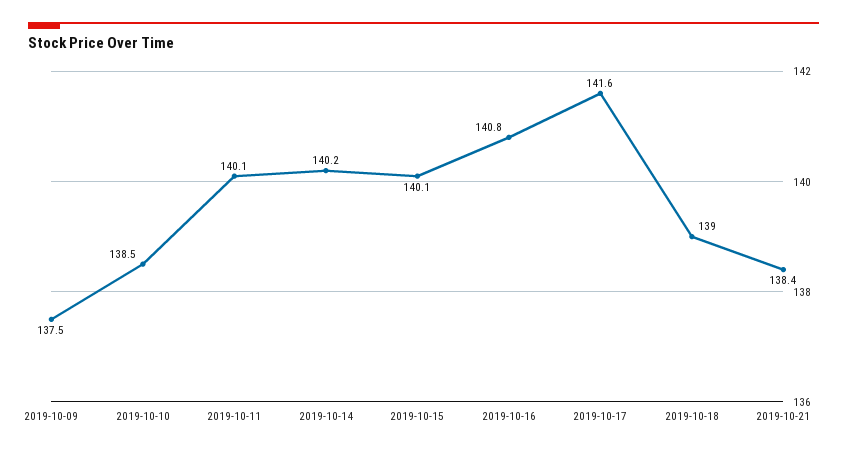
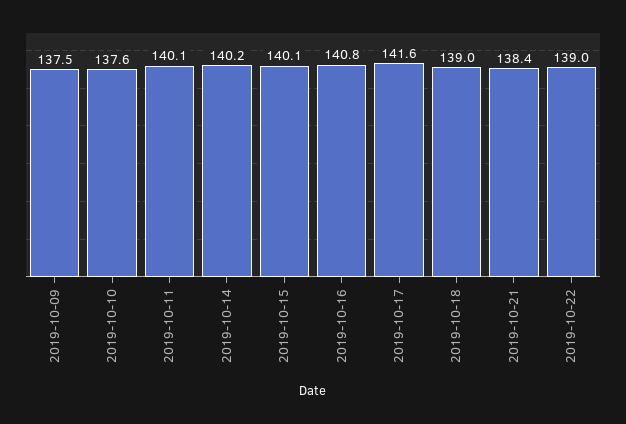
2019-10-10: 138.5 -> 137.6
2019-10-22: none -> 139

